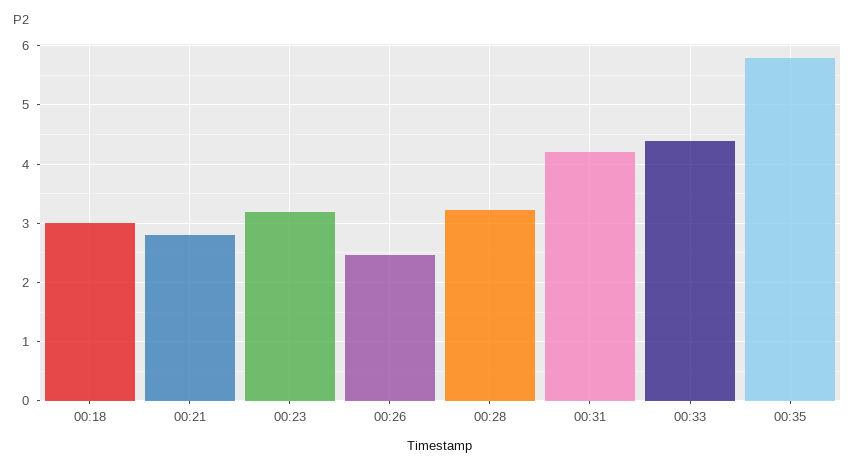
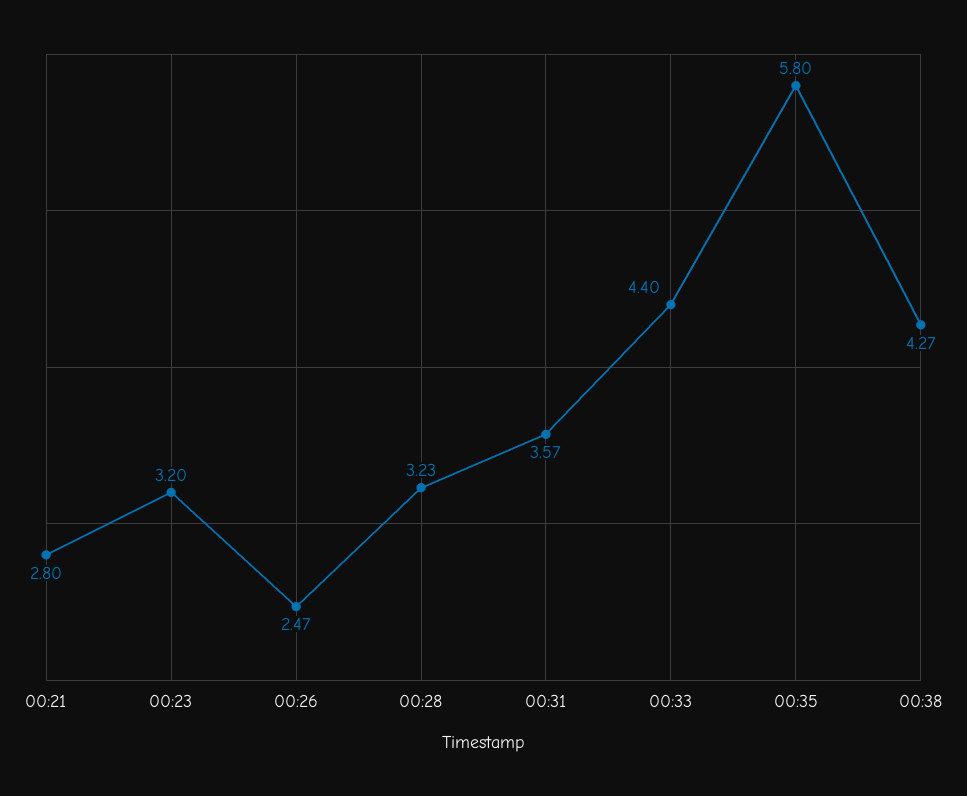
00:18: 3 -> none
00:31: 4.2 -> 3.57
00:38: none -> 4.27

